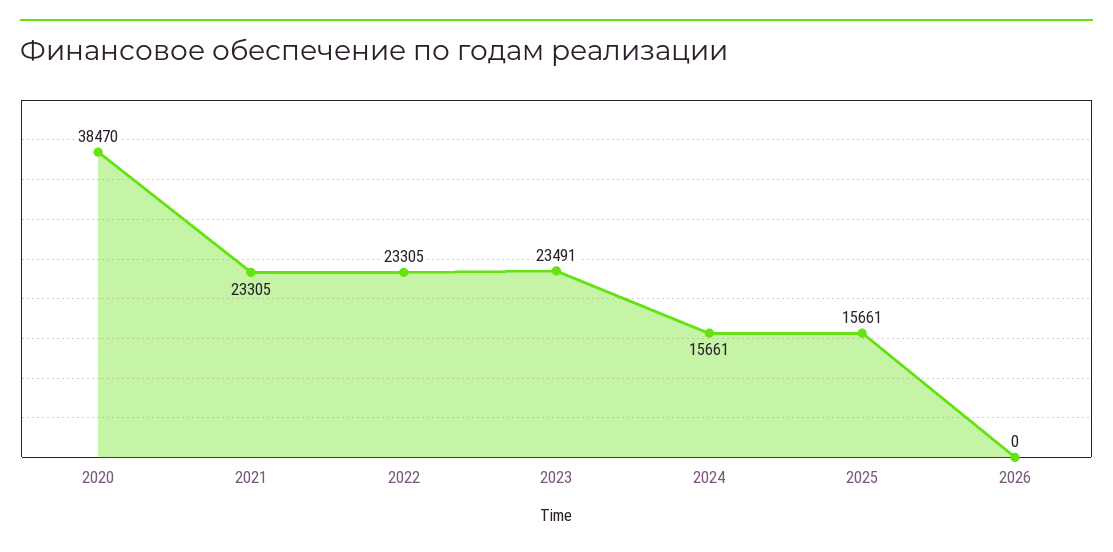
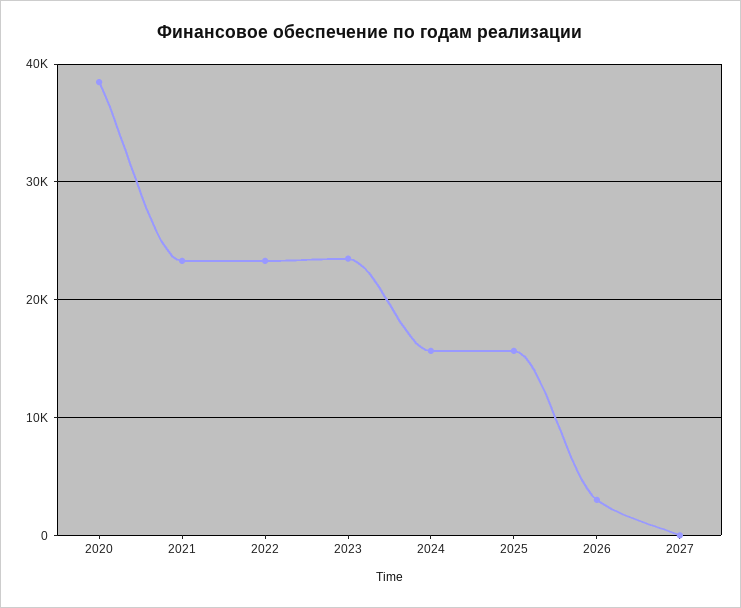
2026: 0 -> 3000
2027: none -> 0

